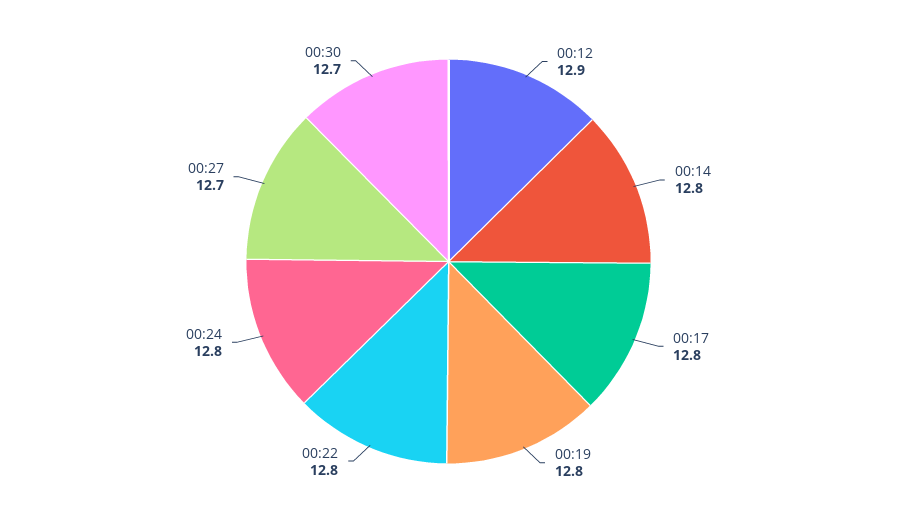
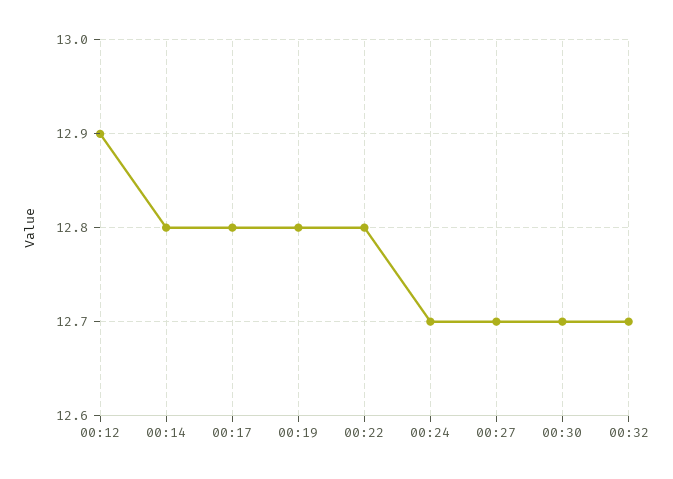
00:24: 12.8 -> 12.7
00:32: none -> 12.7

